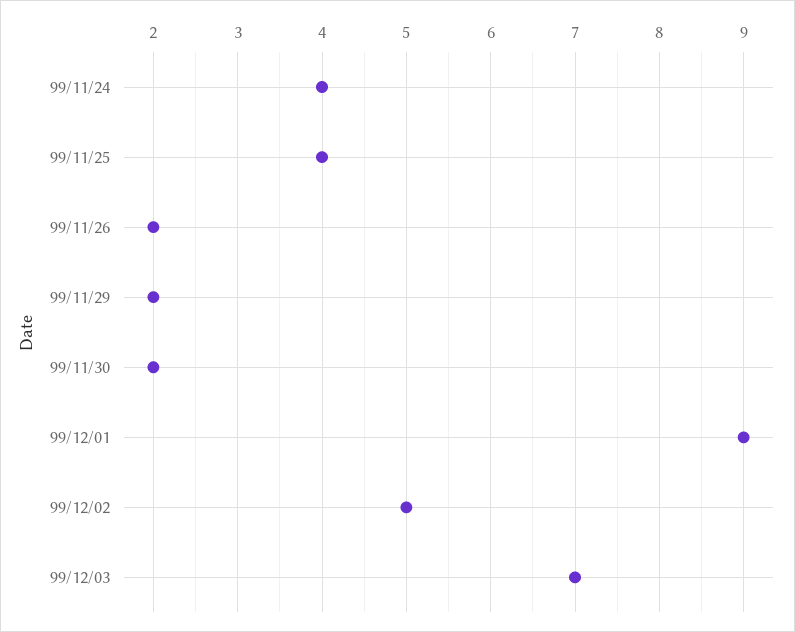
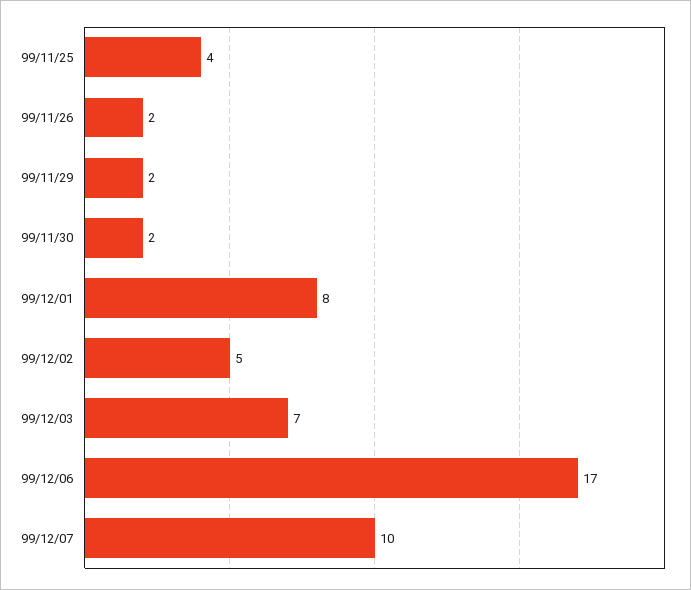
99/11/24: 4 -> none
99/12/01: 9 -> 8
99/12/06: none -> 17
99/12/07: none -> 10

